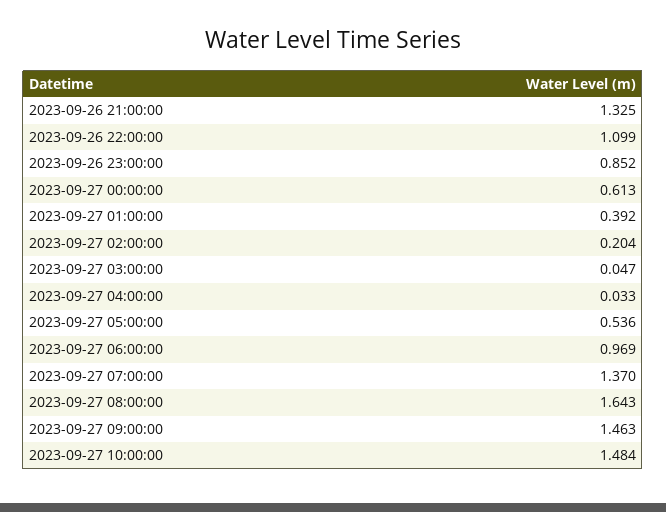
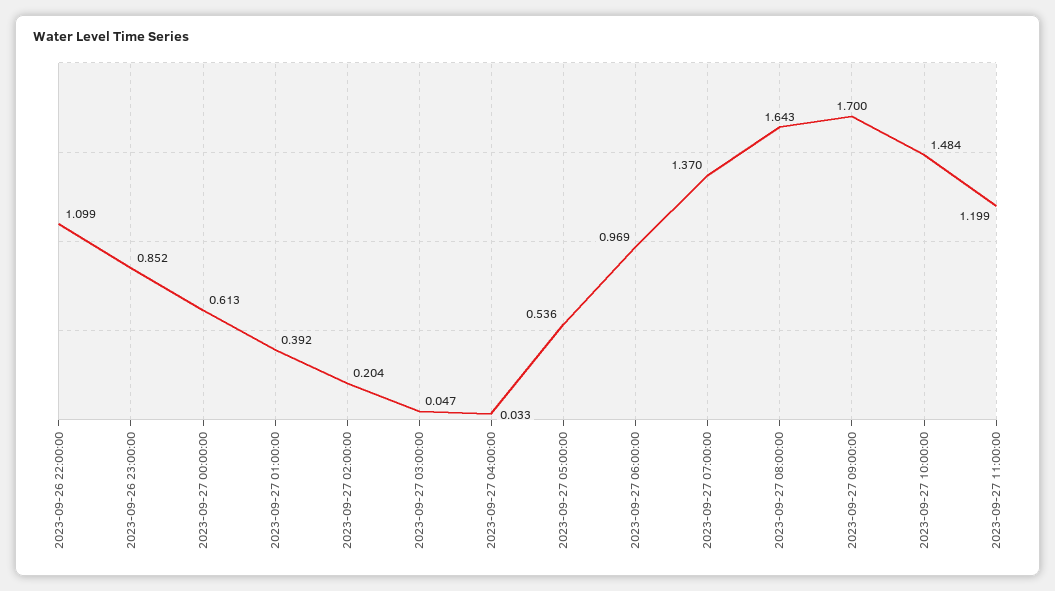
2023-09-26 21:00:00: 1.325 -> none
2023-09-27 09:00:00: 1.463 -> 1.7
2023-09-27 11:00:00: none -> 1.199

